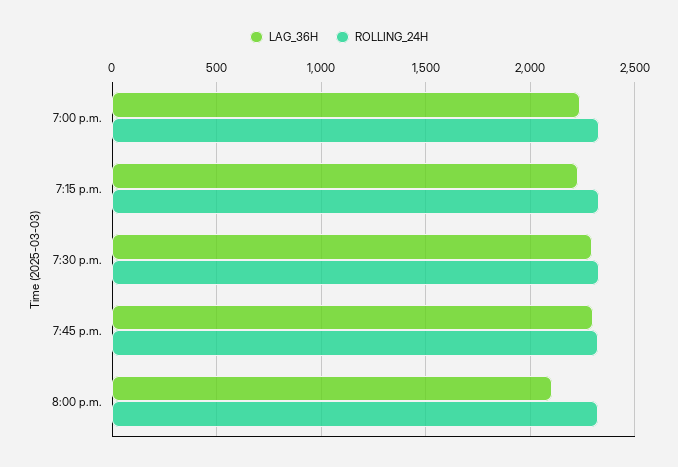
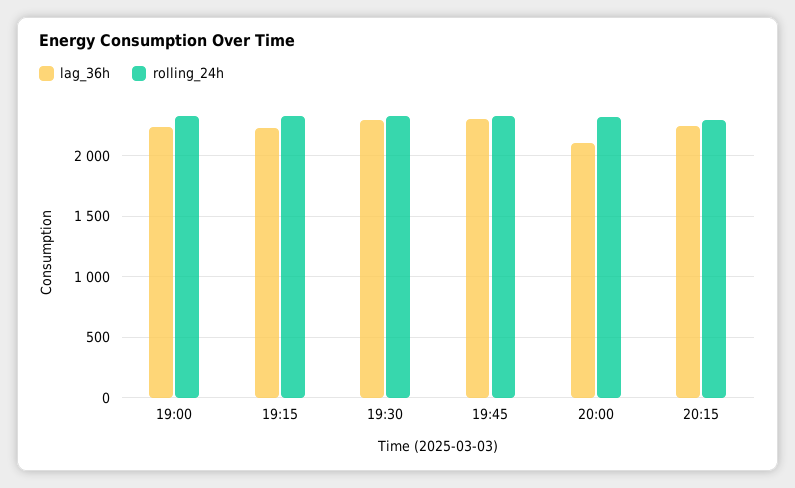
LAG_36H, 20:15: none -> 2250
ROLLING_24H, 20:15: none -> 2300

